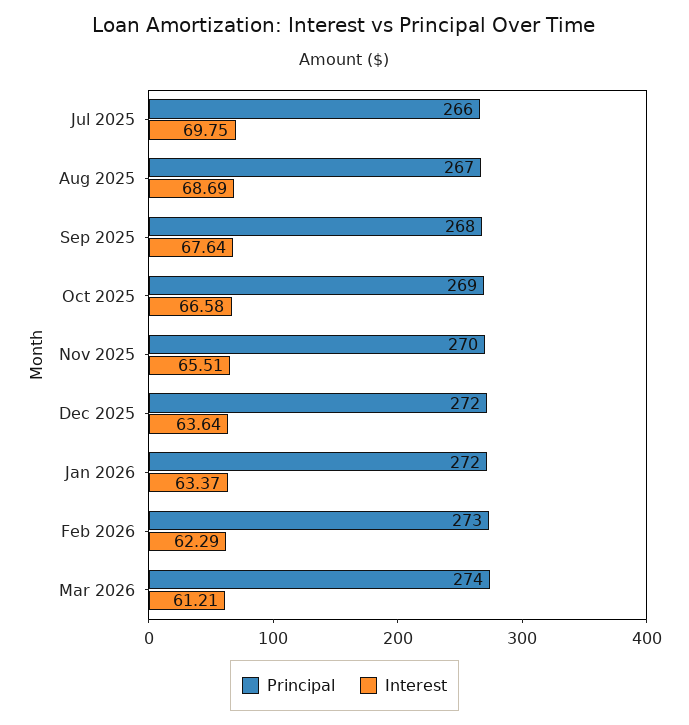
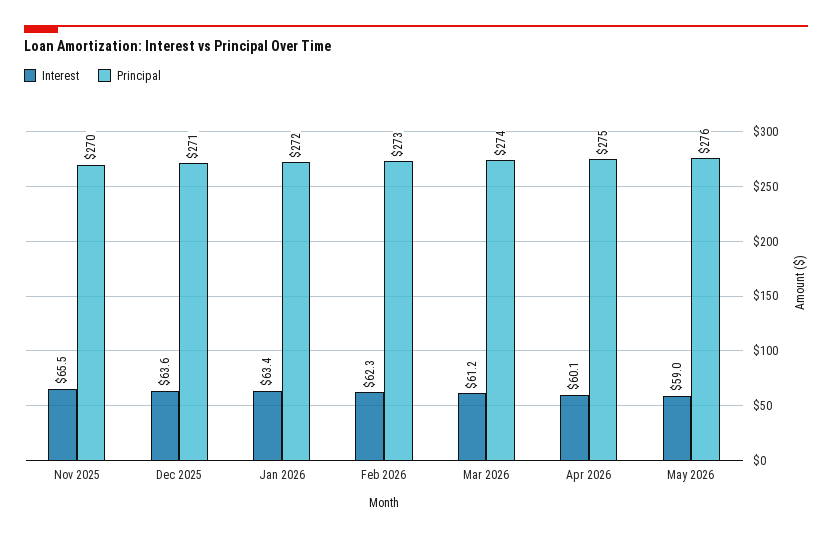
Principal, Jul 2025: 266 -> none
Interest, Jul 2025: 69.75 -> none
Principal, Aug 2025: 267 -> none
Interest, Aug 2025: 68.69 -> none
Principal, Sep 2025: 268 -> none
Interest, Sep 2025: 67.64 -> none
Principal, Oct 2025: 269 -> none
Interest, Oct 2025: 66.58 -> none
Principal, Dec 2025: 272 -> 271
Interest, Apr 2026: none -> 60.1
Principal, Apr 2026: none -> 275
Interest, May 2026: none -> 59
Principal, May 2026: none -> 276

